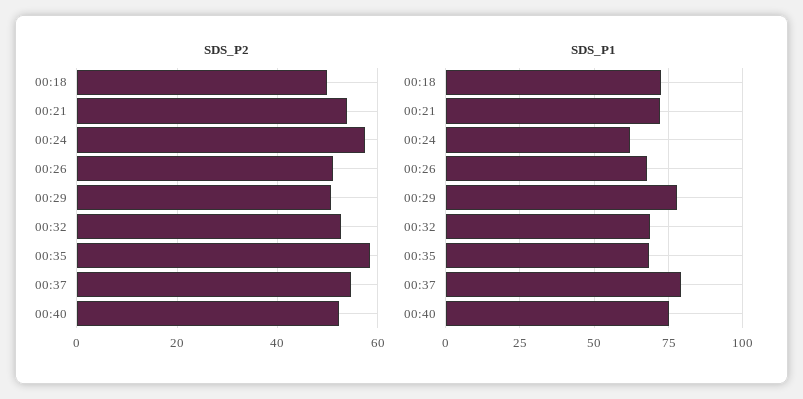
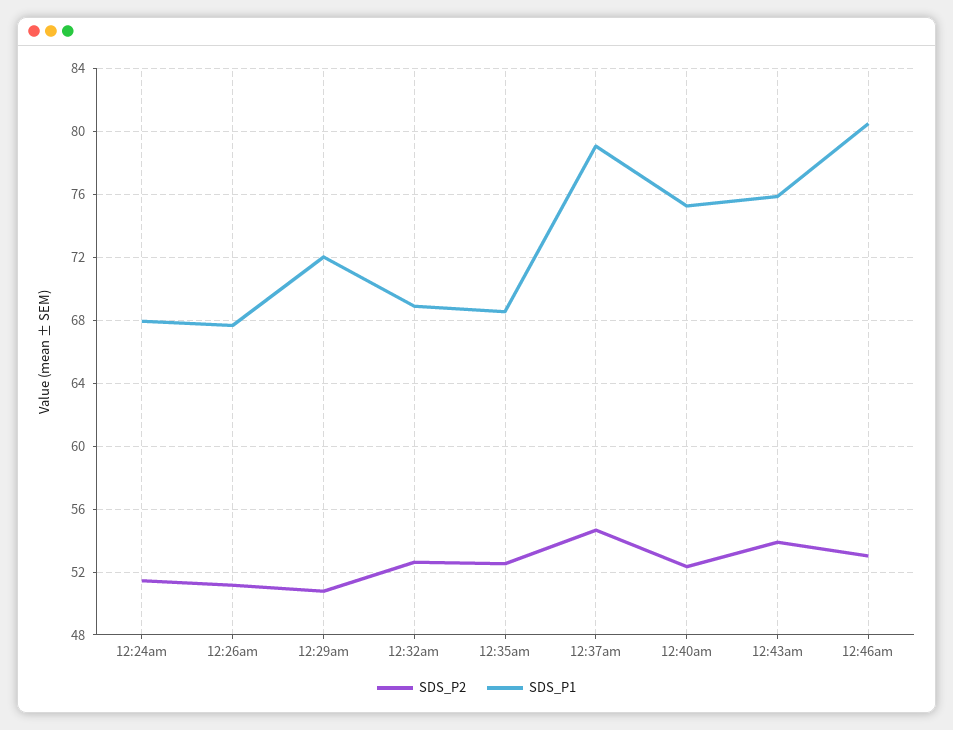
SDS_P2, 00:18: 50 -> none
SDS_P2, 00:21: 54 -> none
SDS_P2, 00:24: 58 -> 51.5
SDS_P2, 00:35: 58 -> 52.5
SDS_P1, 00:18: 72.5 -> none
SDS_P1, 00:21: 72.5 -> none
SDS_P1, 00:24: 62.5 -> 68
SDS_P1, 00:29: 77.5 -> 72
SDS_P2, 12:43am: none -> 54
SDS_P1, 12:43am: none -> 76
SDS_P2, 12:46am: none -> 53
SDS_P1, 12:46am: none -> 80.5

